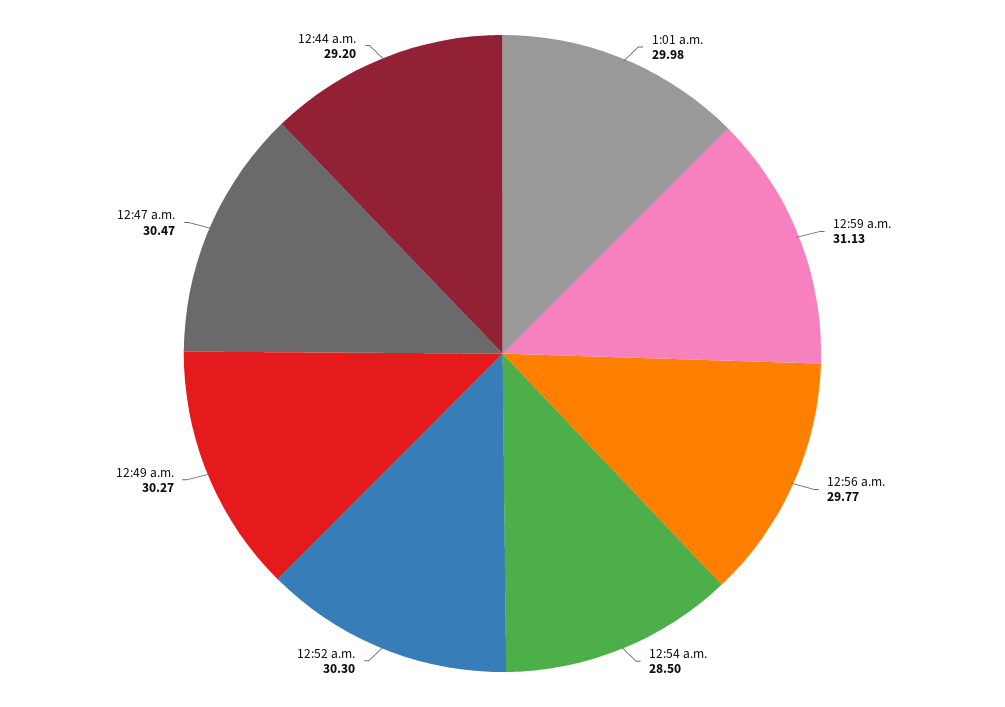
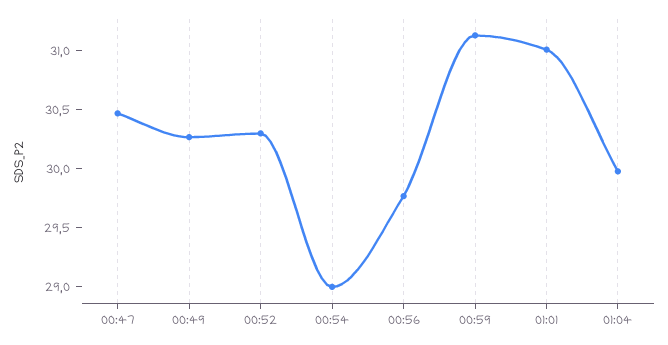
1:01 a.m.: 29.98 -> 31
12:54 a.m.: 28.5 -> 29
12:44 a.m.: 29.2 -> none
01:04: none -> 30

